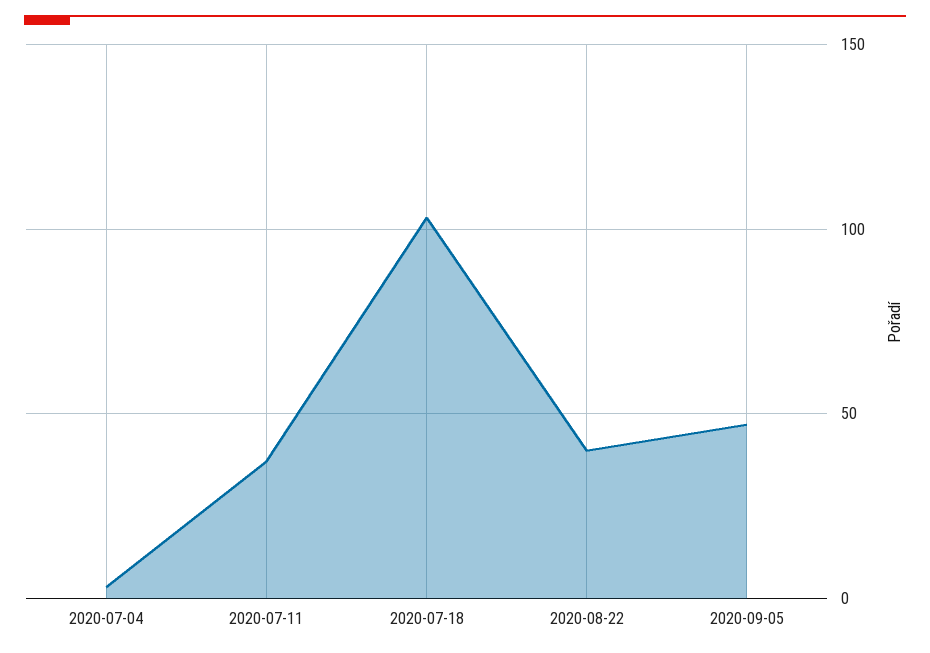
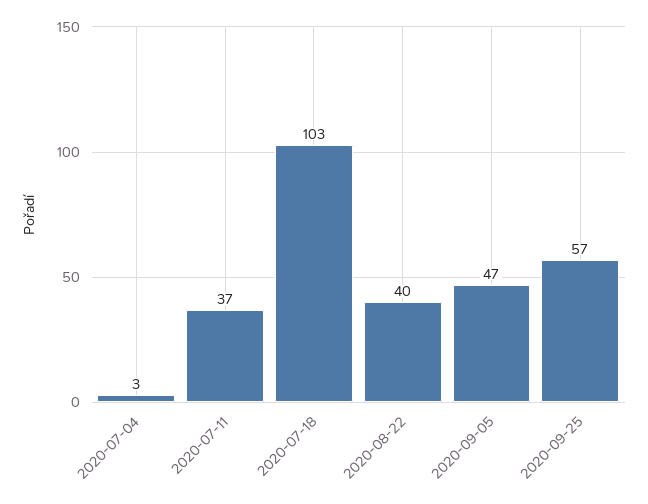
2020-09-25: none -> 57

